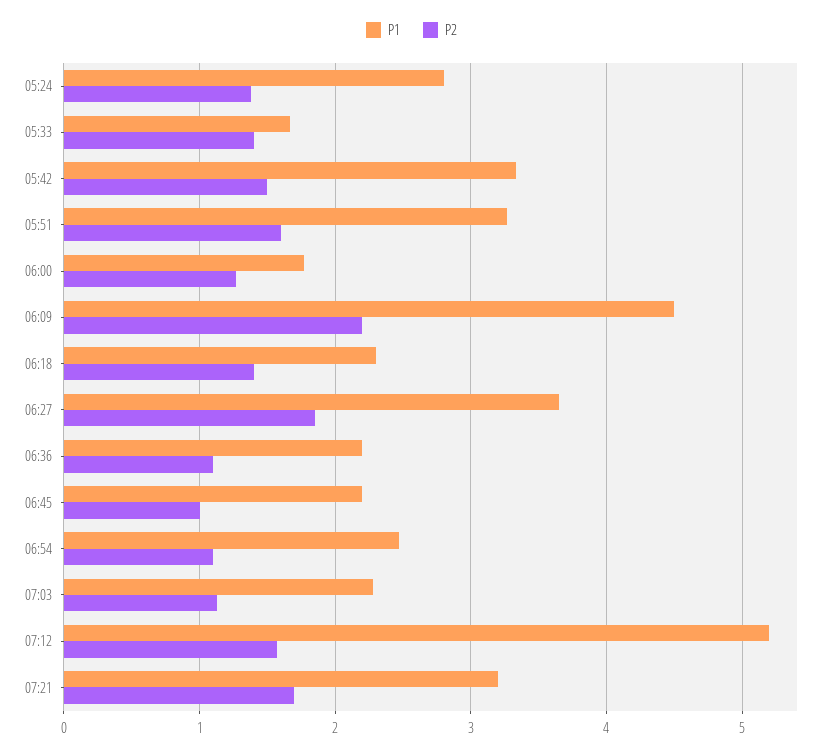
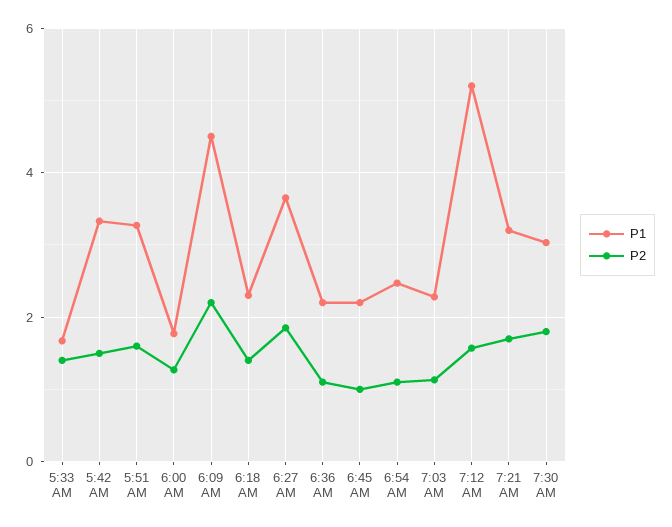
P1, 05:24: 2.8 -> none
P2, 05:24: 1.4 -> none
P1, 7:30 AM: none -> 3
P2, 7:30 AM: none -> 1.8

